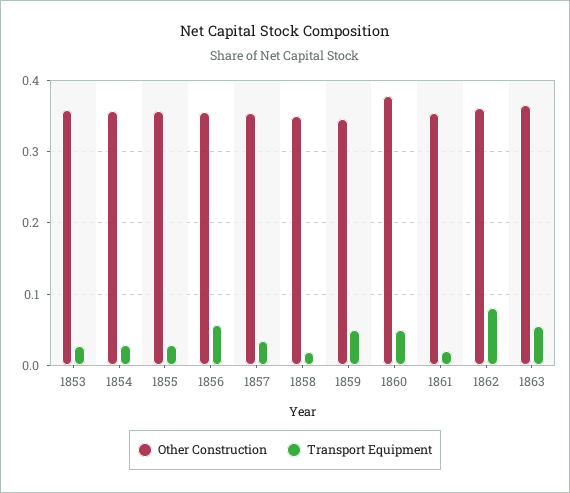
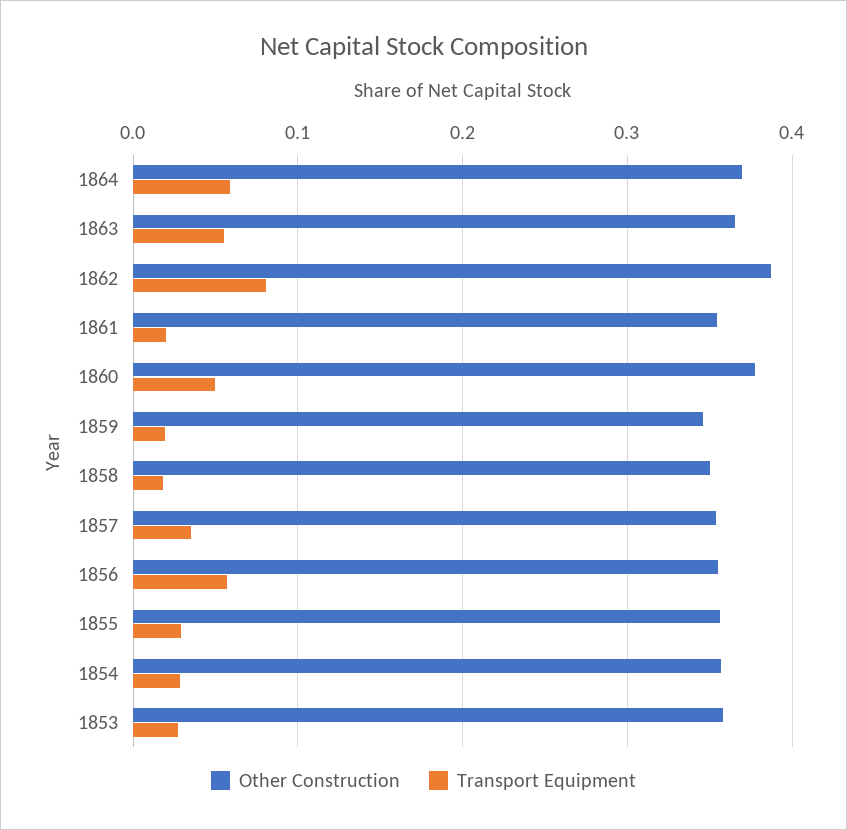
Transport Equipment, 1859: 0.05 -> 0.02
Other Construction, 1862: 0.36 -> 0.39
Other Construction, 1864: none -> 0.37
Transport Equipment, 1864: none -> 0.06

